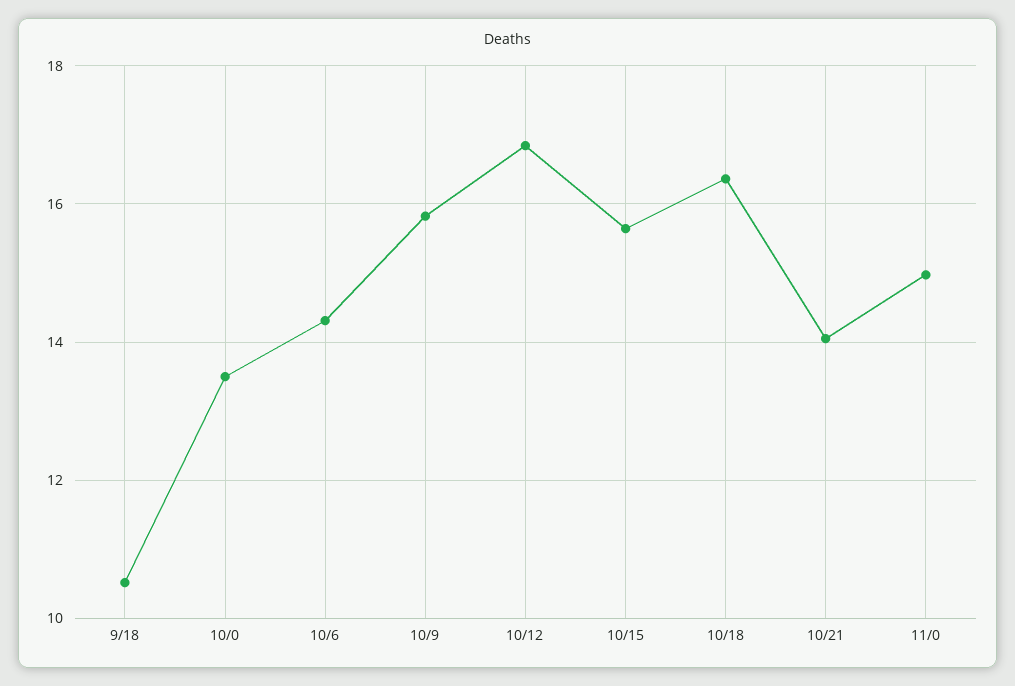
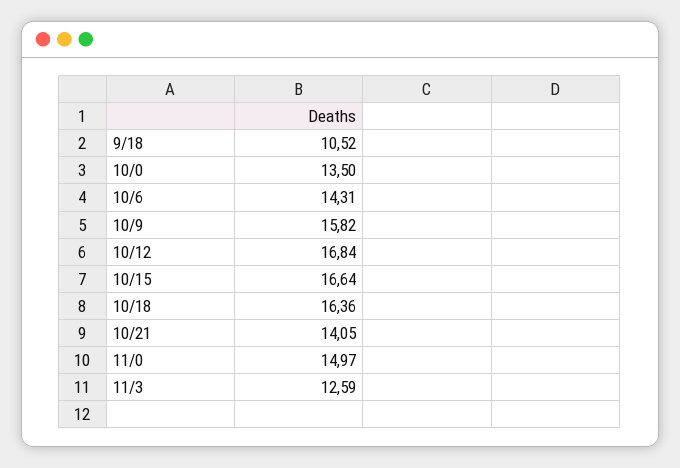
10/15: 15.6 -> 16.64
11/3: none -> 12.59

